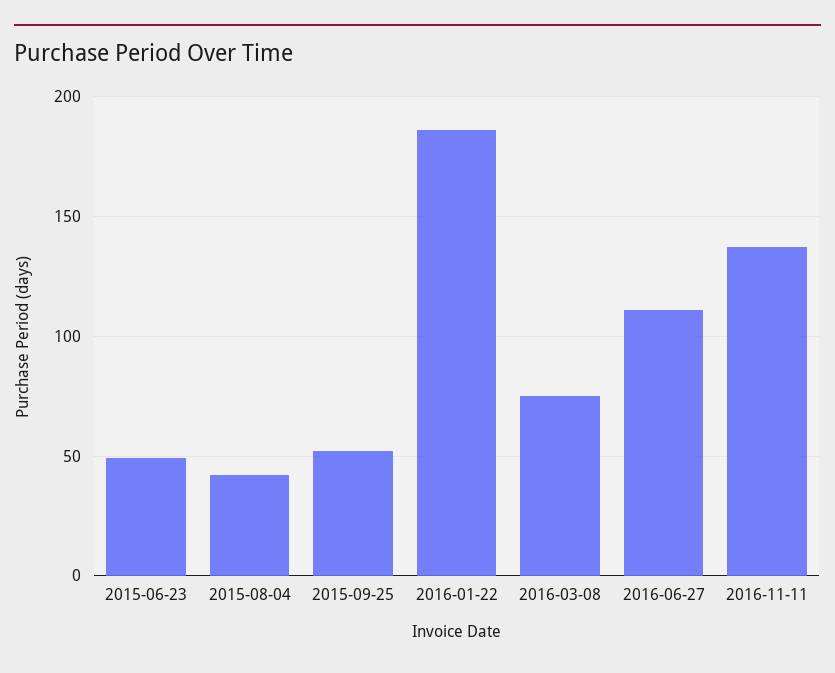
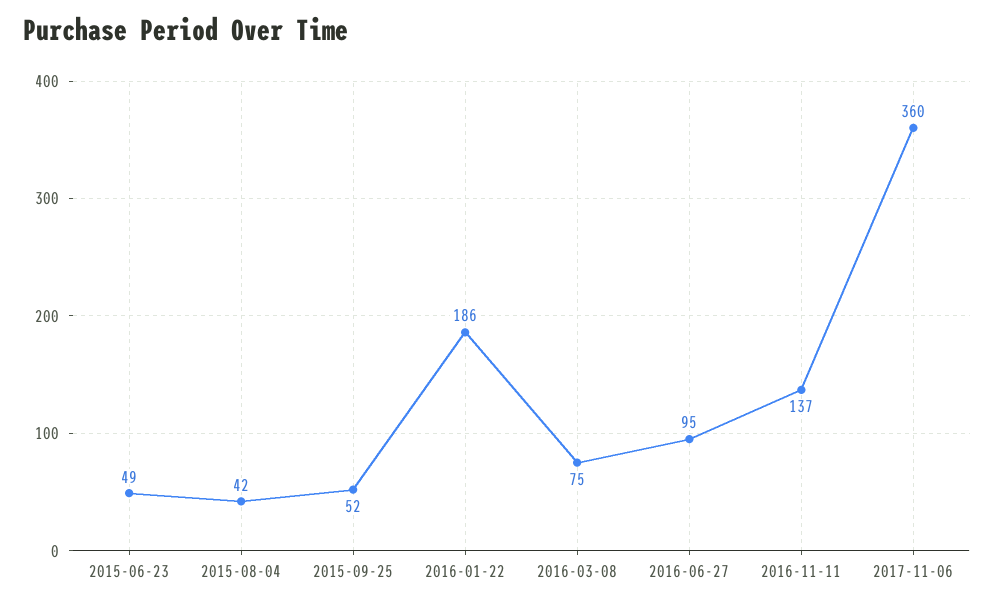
2016-06-27: 110 -> 95
2017-11-06: none -> 360

